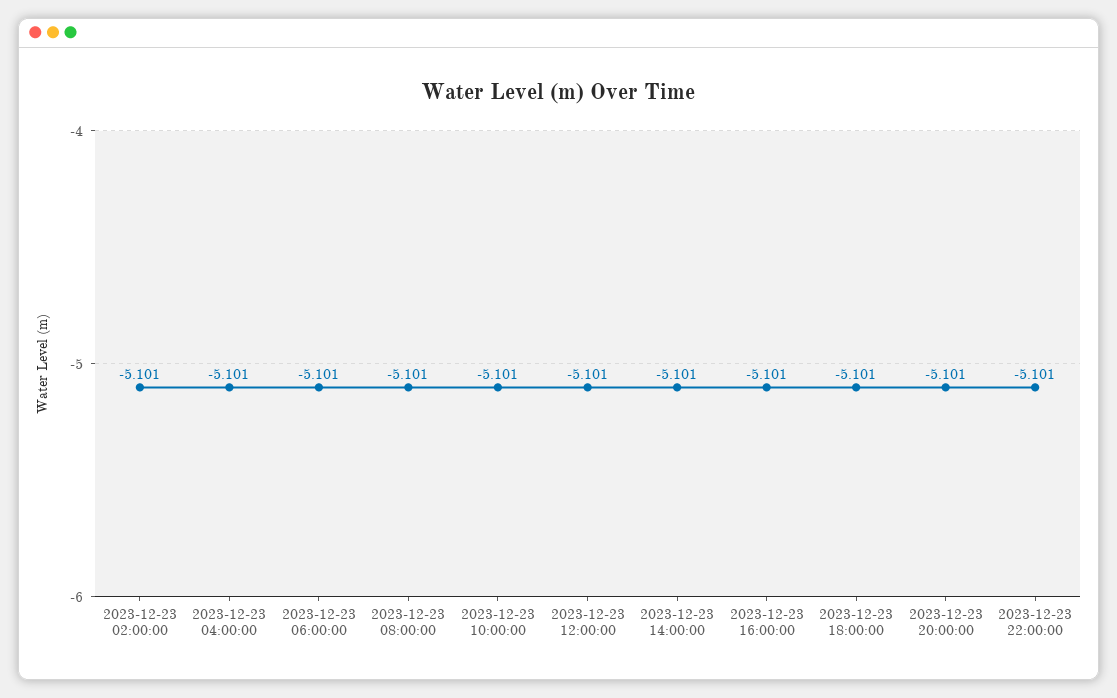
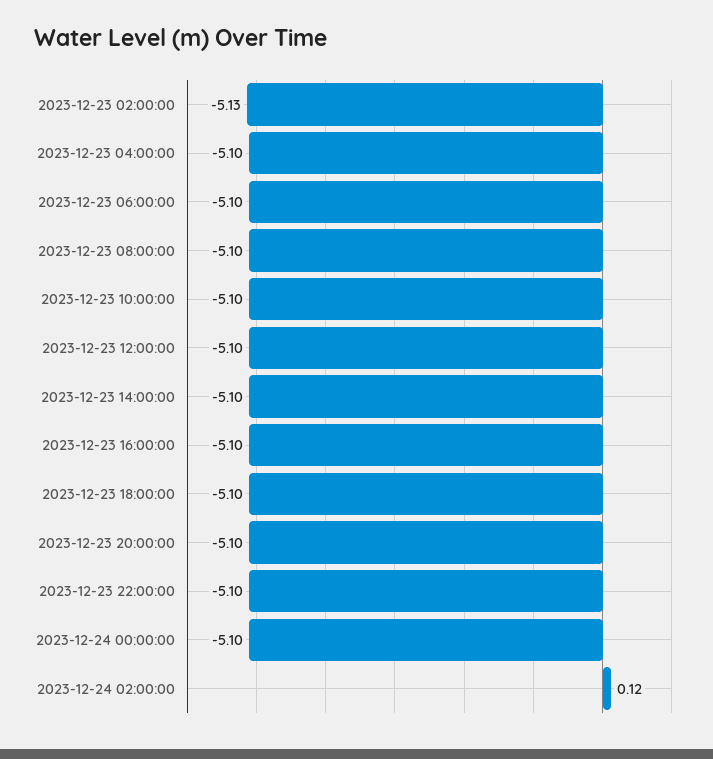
2023-12-23 02:00:00: -5.101 -> -5.13
2023-12-24 00:00:00: none -> -5.1
2023-12-24 02:00:00: none -> 0.12

